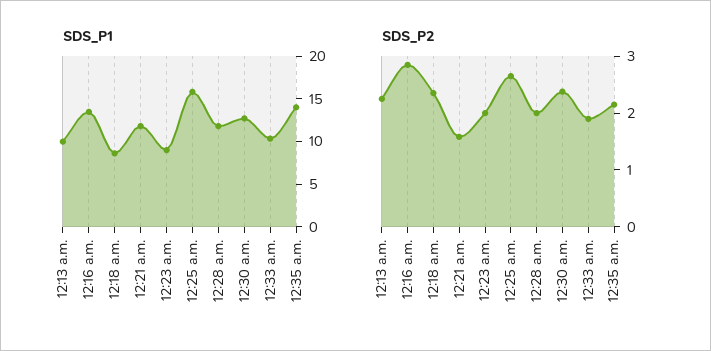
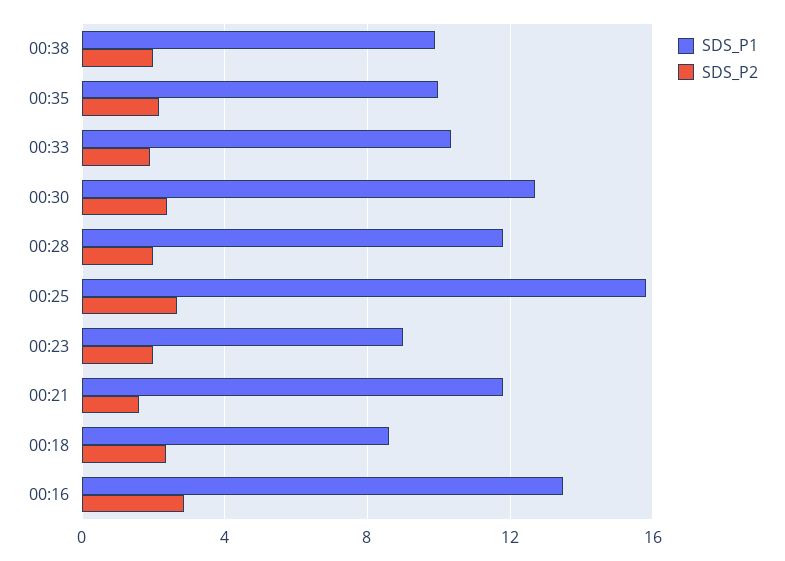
SDS_P1, 12:13 a.m.: 10 -> none
SDS_P1, 12:35 a.m.: 14 -> 10
SDS_P2, 12:13 a.m.: 2.2 -> none
SDS_P1, 00:38: none -> 10
SDS_P2, 00:38: none -> 2

